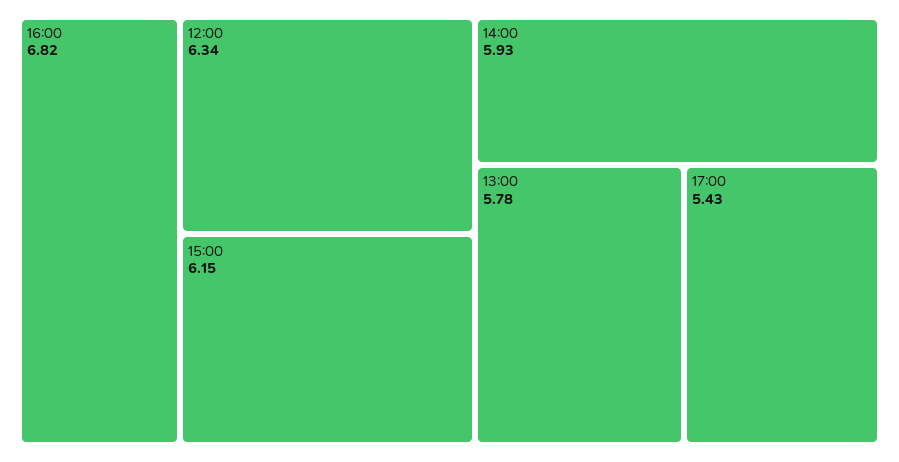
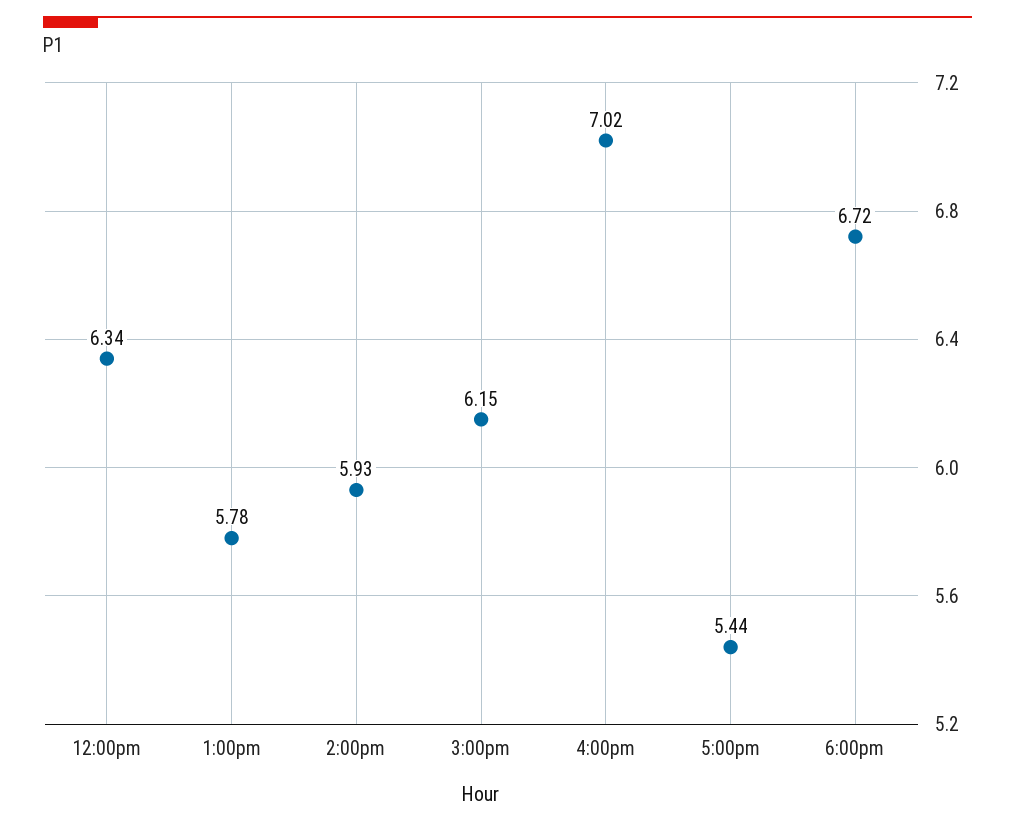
16:00: 6.82 -> 7.02
17:00: 5.43 -> 5.44
6:00pm: none -> 6.72

